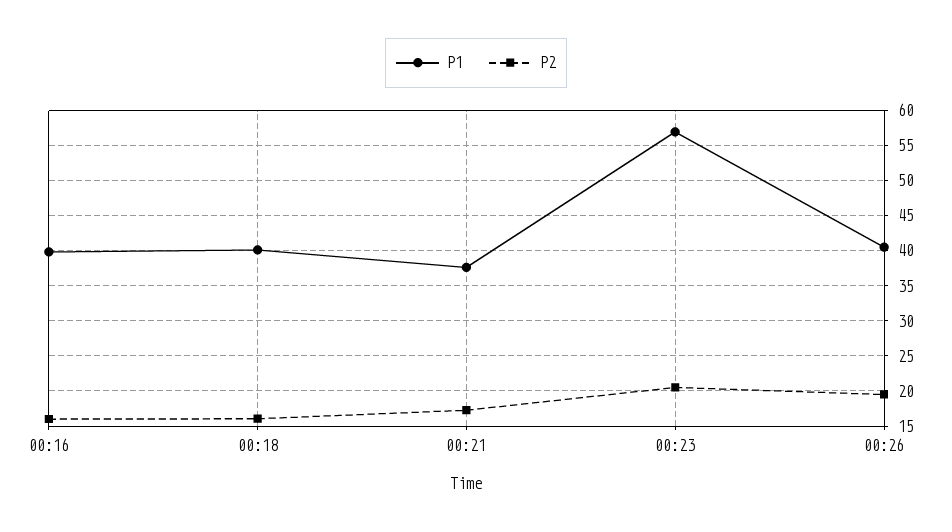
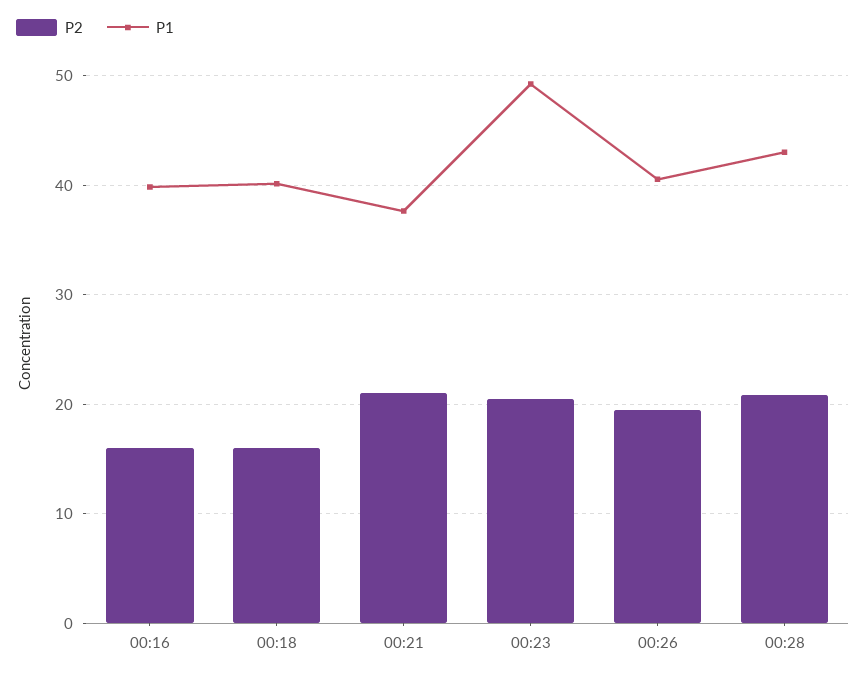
P2, 00:21: 17 -> 21
P1, 00:23: 57 -> 49
P2, 00:28: none -> 21
P1, 00:28: none -> 43

